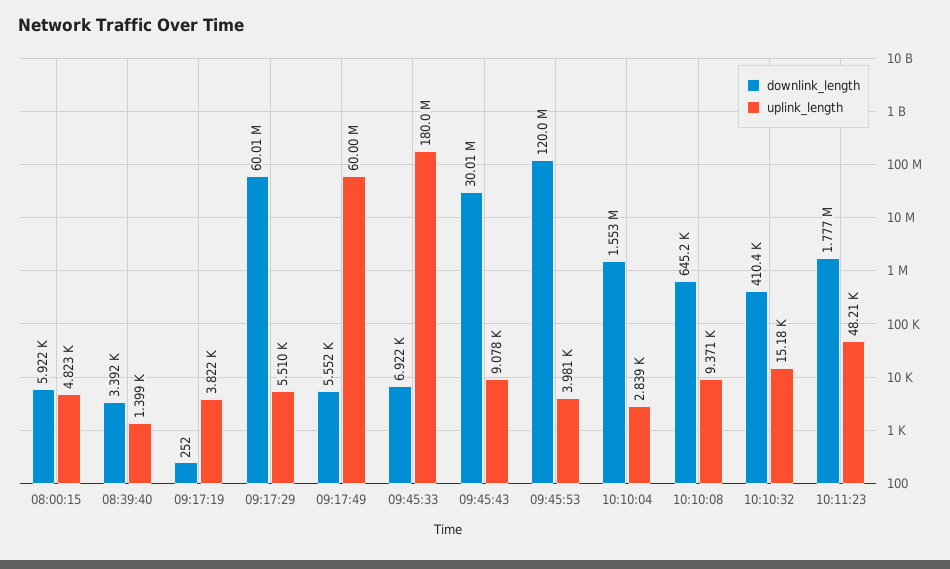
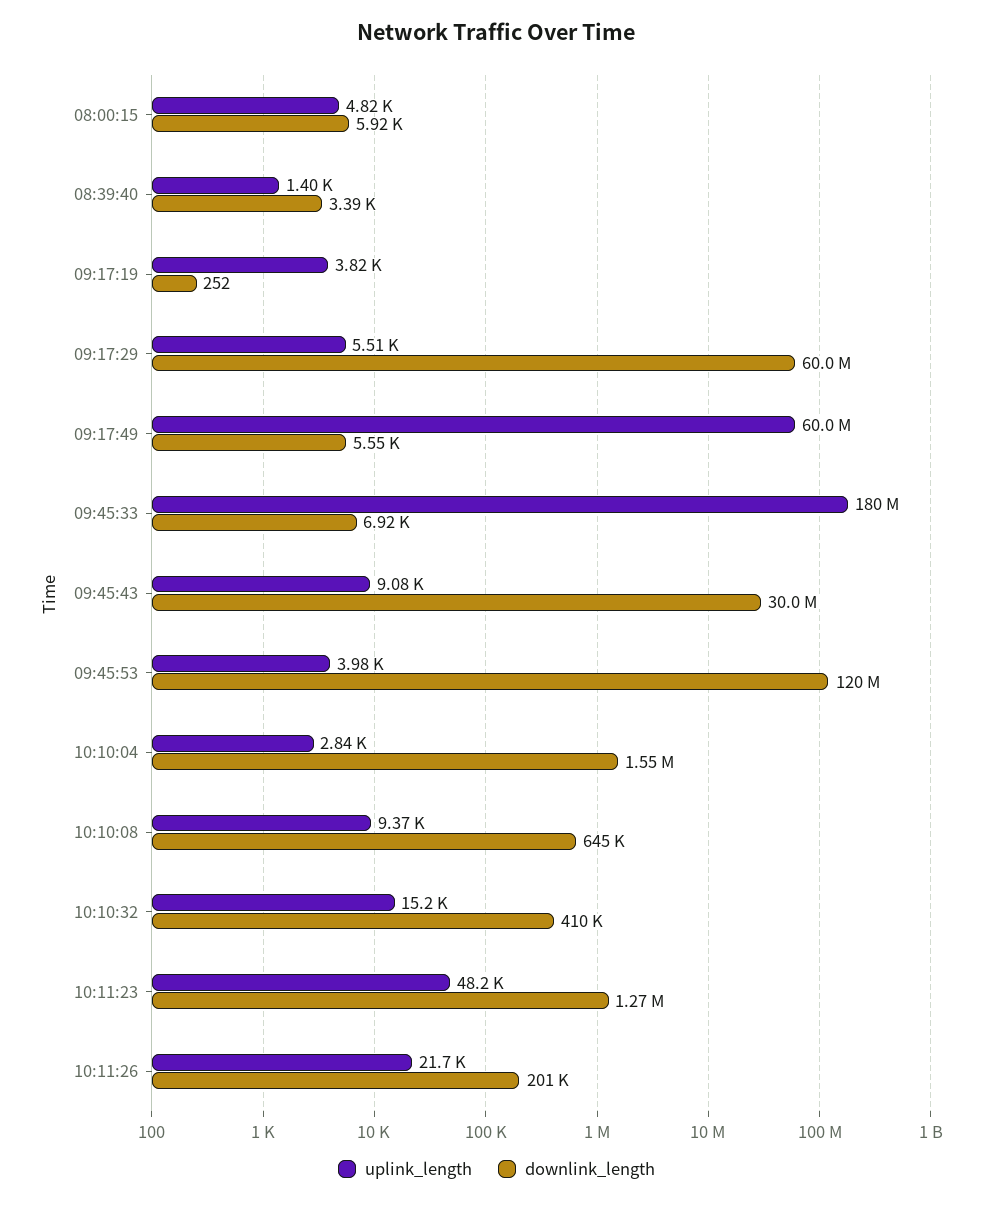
downlink_length, 10:11:23: 1777000 -> 1270000
uplink_length, 10:11:26: none -> 21700
downlink_length, 10:11:26: none -> 201000

